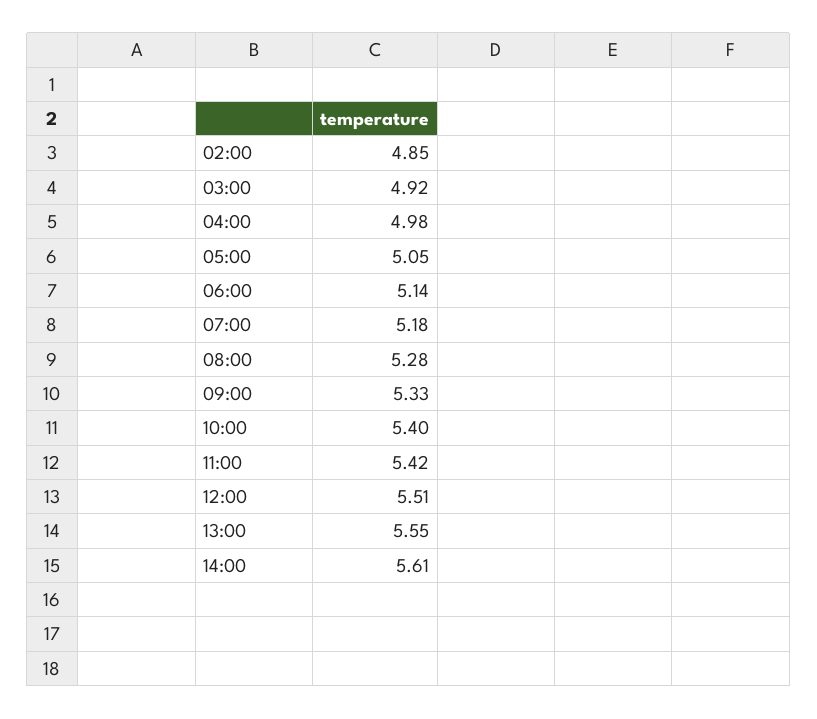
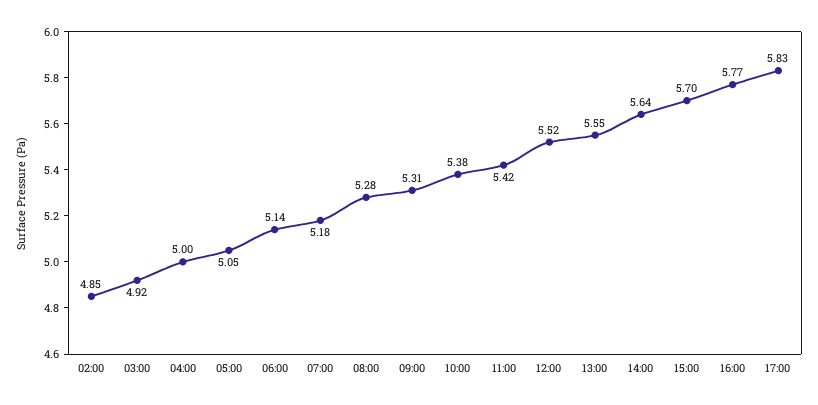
04:00: 4.98 -> 5
09:00: 5.33 -> 5.31
10:00: 5.4 -> 5.38
12:00: 5.51 -> 5.52
14:00: 5.61 -> 5.64
15:00: none -> 5.7
16:00: none -> 5.77
17:00: none -> 5.83

